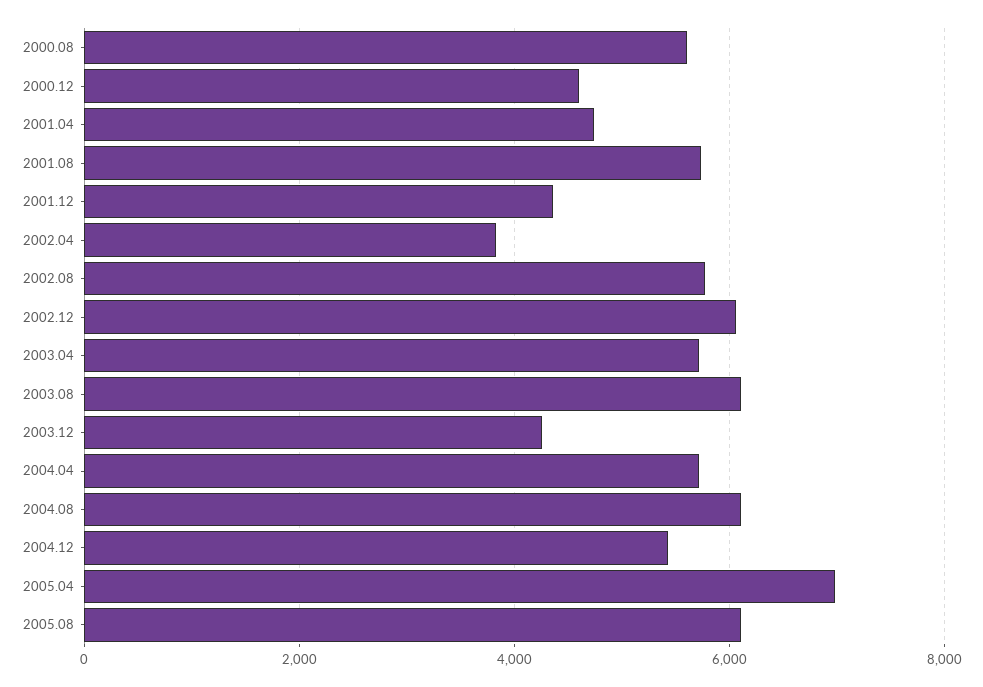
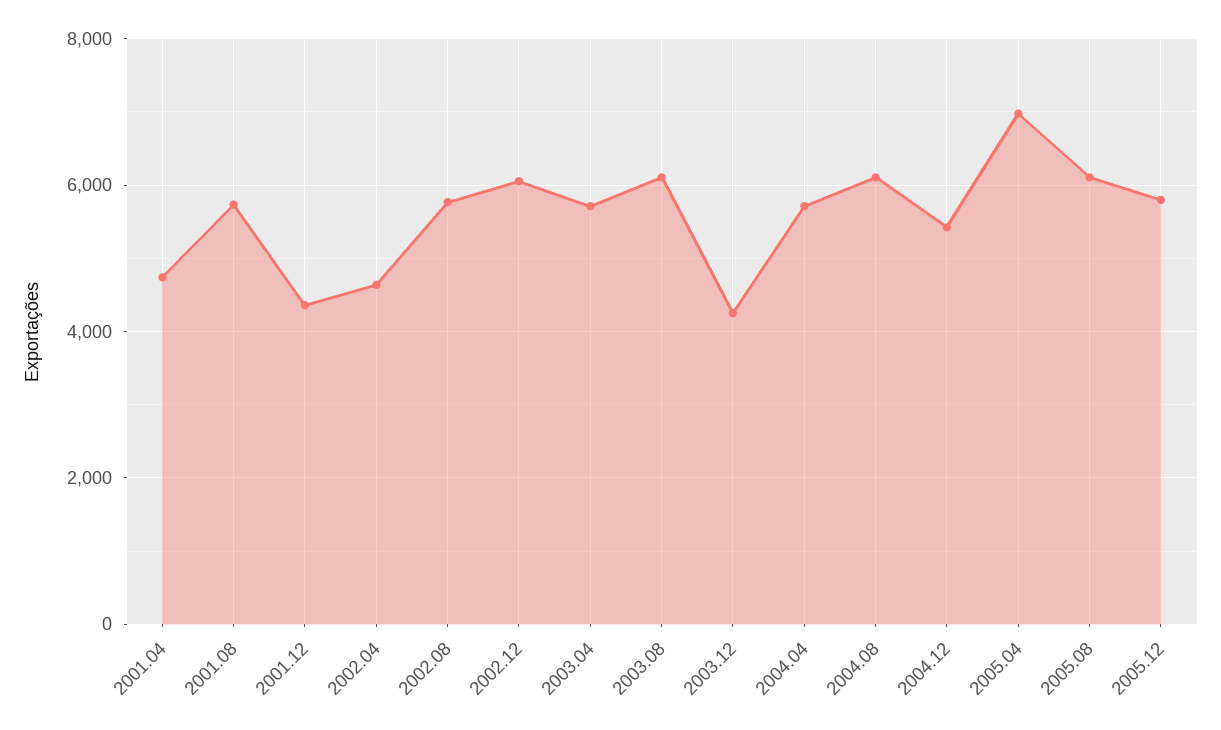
2000.08: 5600 -> none
2000.12: 4600 -> none
2002.04: 3800 -> 4600
2005.12: none -> 5800

